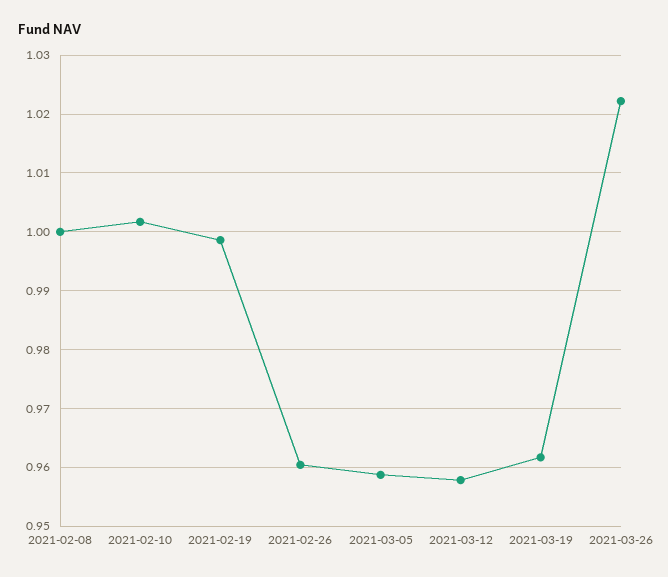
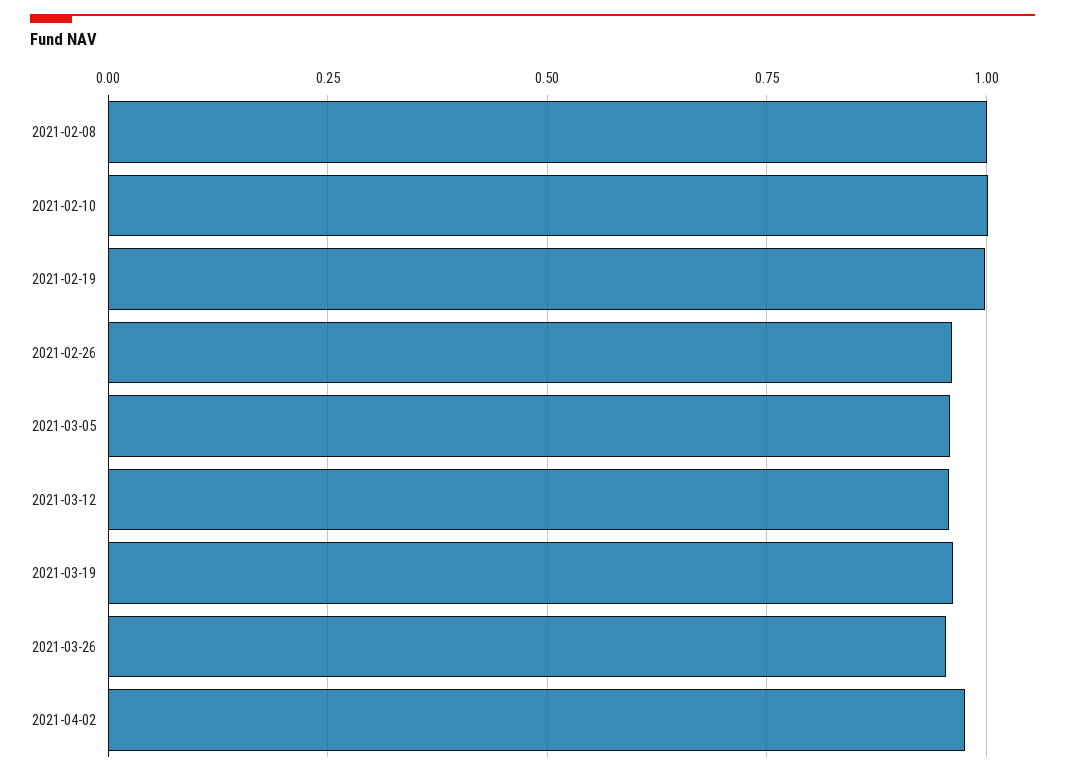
2021-03-26: 1.022 -> 0.95
2021-04-02: none -> 0.975

